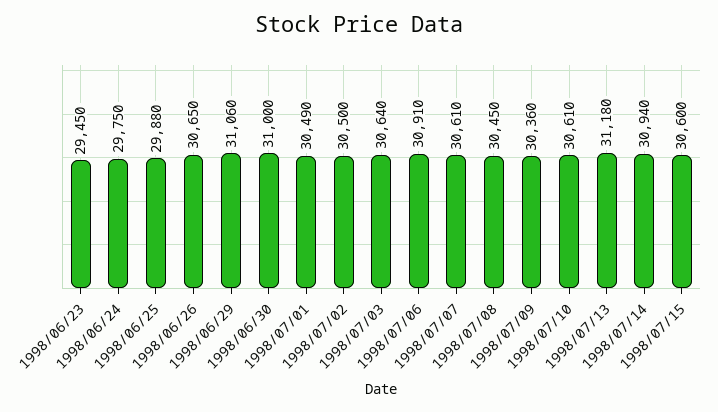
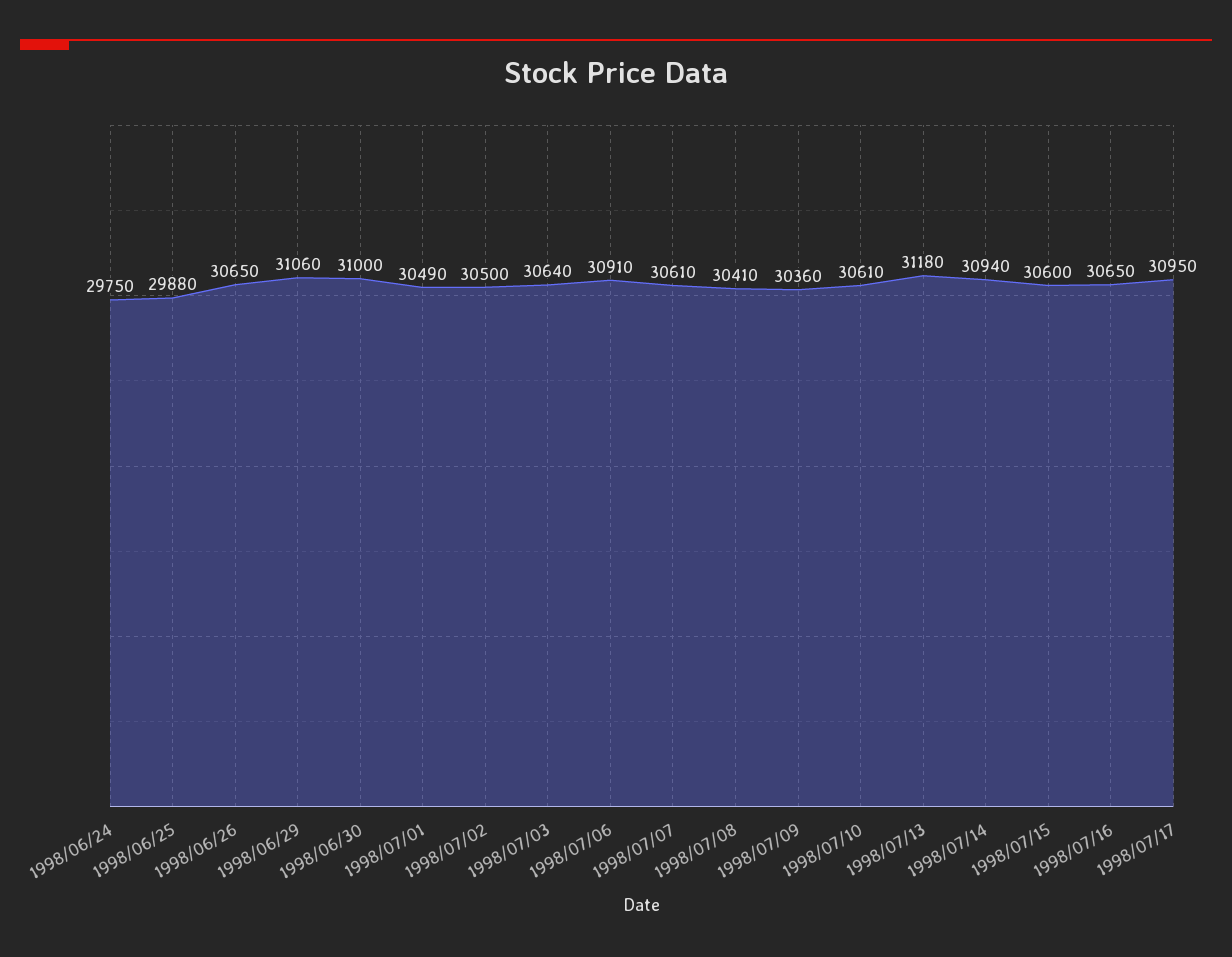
1998/06/23: 29450 -> none
1998/07/08: 30450 -> 30410
1998/07/16: none -> 30650
1998/07/17: none -> 30950

